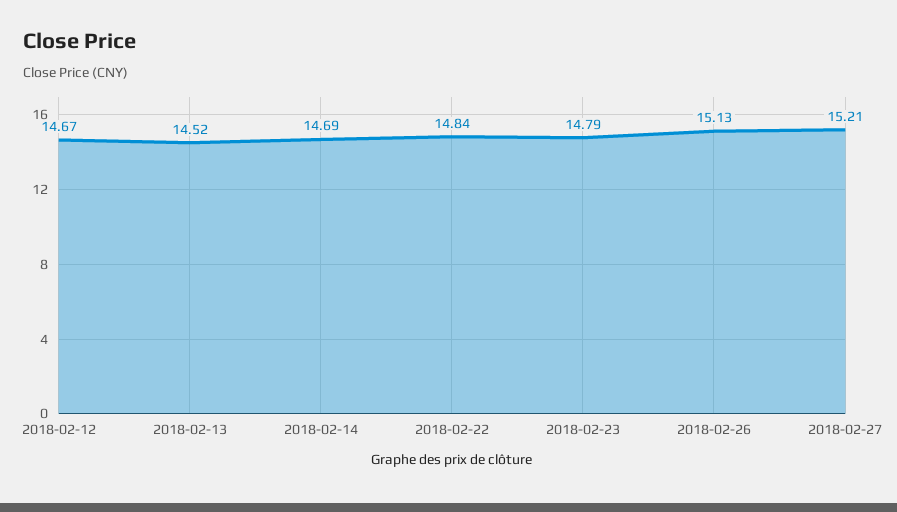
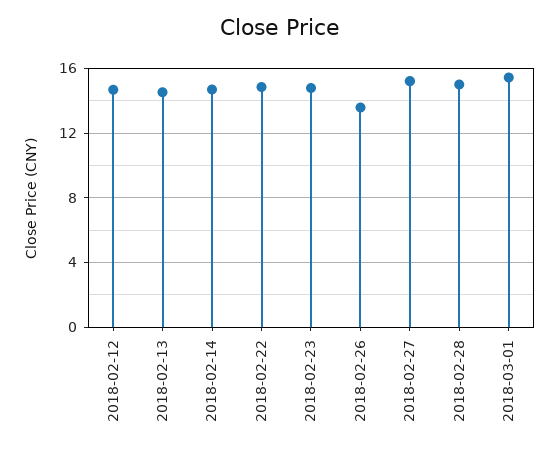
2018-02-26: 15.13 -> 13.5
2018-02-28: none -> 15
2018-03-01: none -> 15.5

